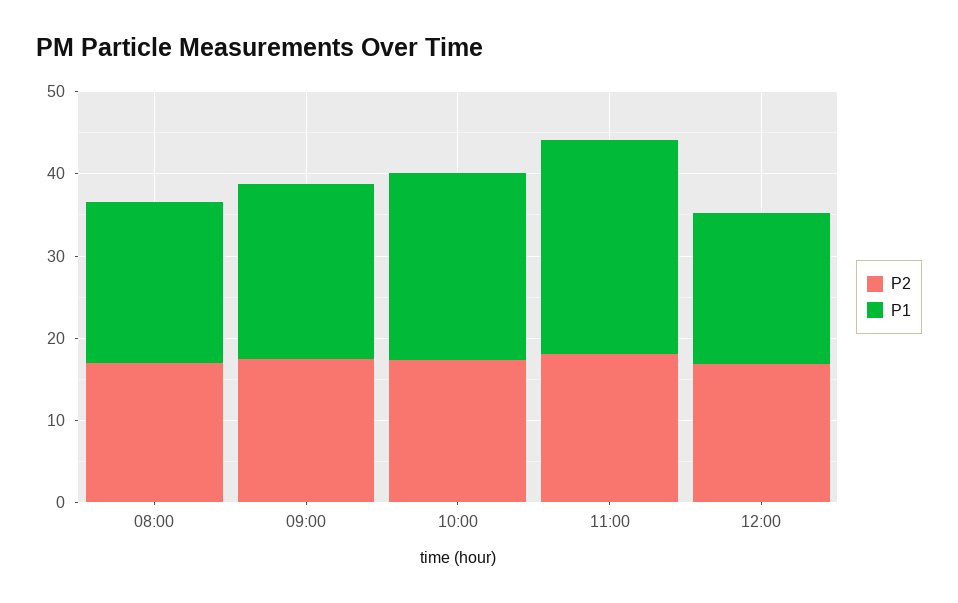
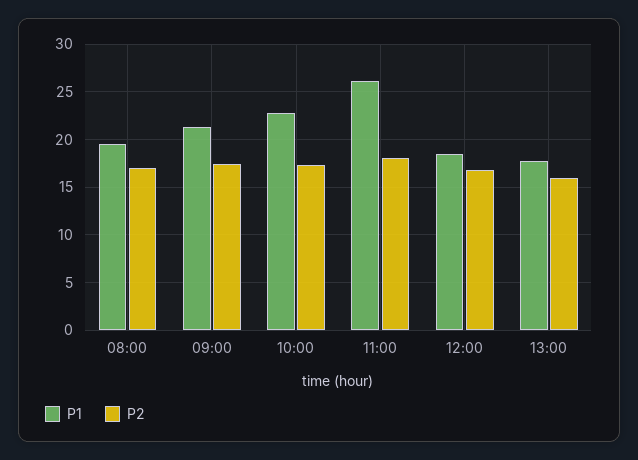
P1, 13:00: none -> 18
P2, 13:00: none -> 16

